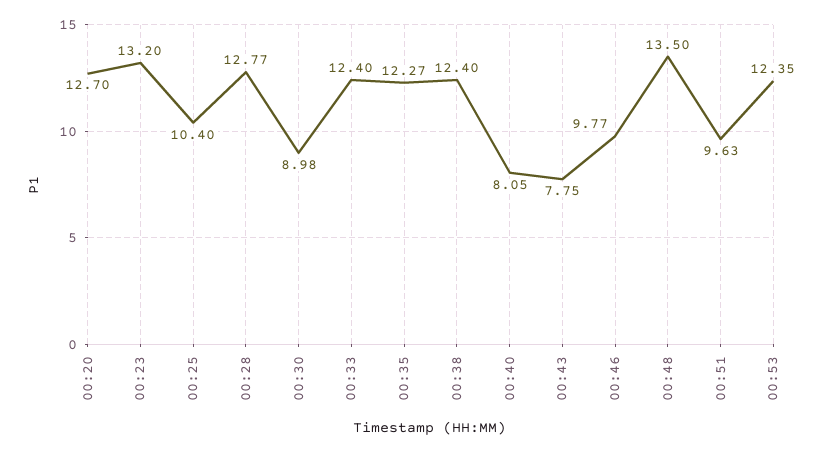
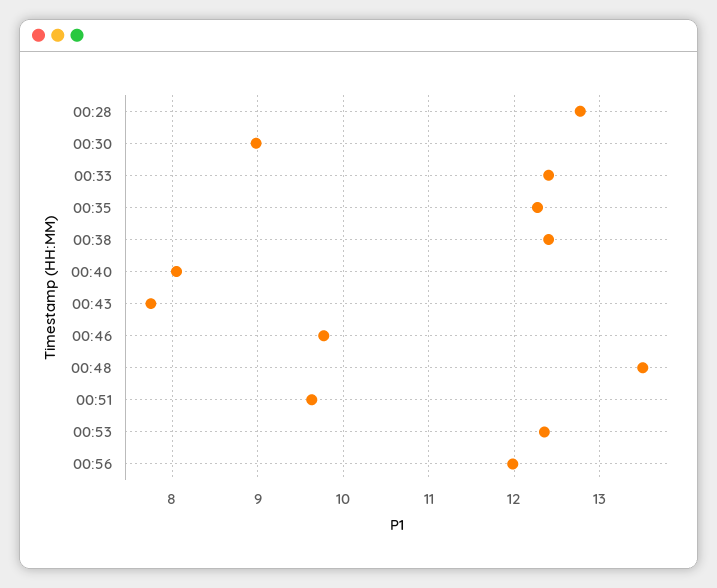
00:20: 12.7 -> none
00:23: 13.2 -> none
00:25: 10.4 -> none
00:56: none -> 12

